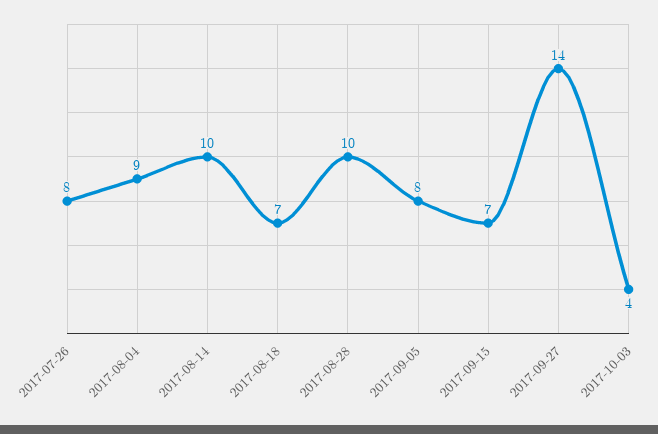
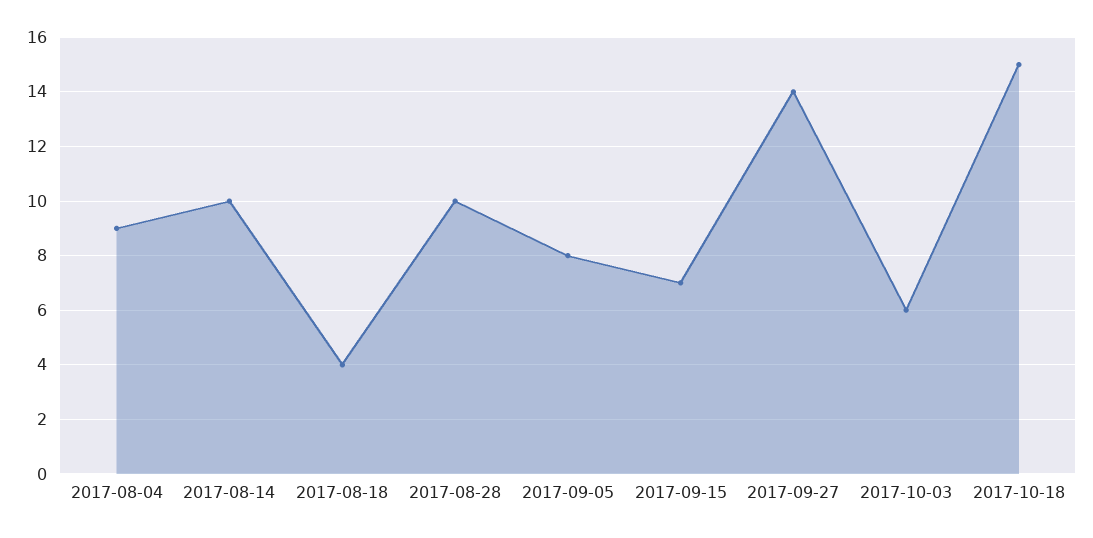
2017-07-26: 8 -> none
2017-08-18: 7 -> 4
2017-10-03: 4 -> 6
2017-10-18: none -> 15

